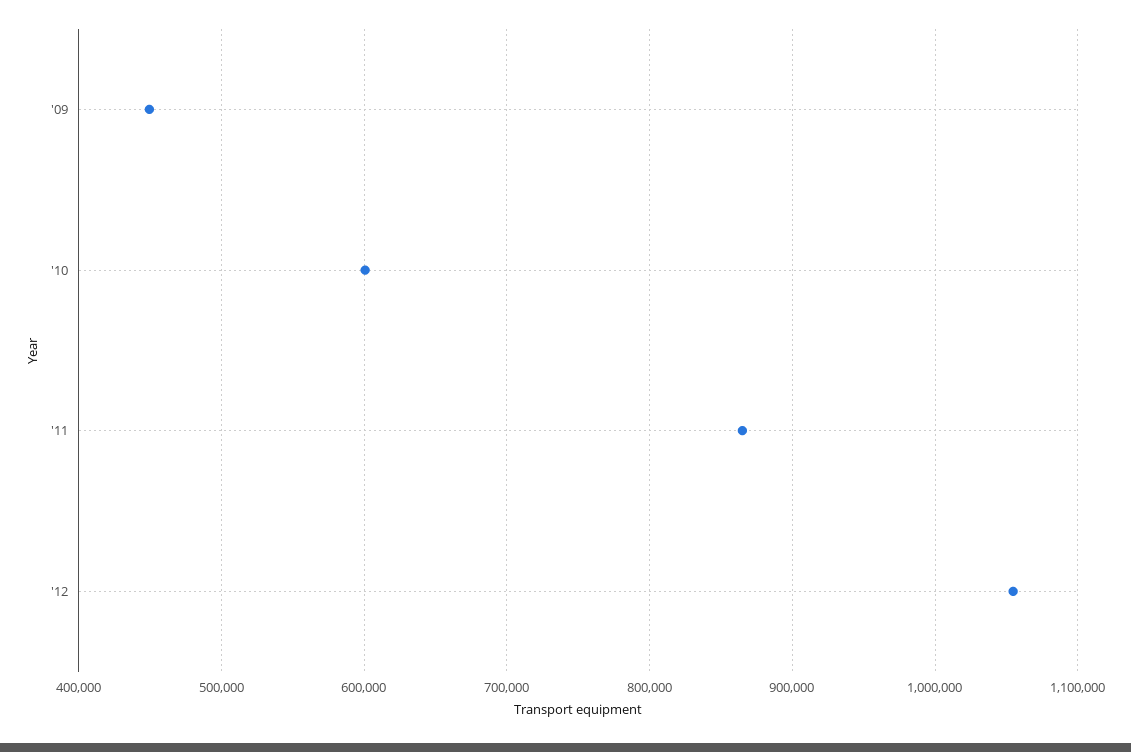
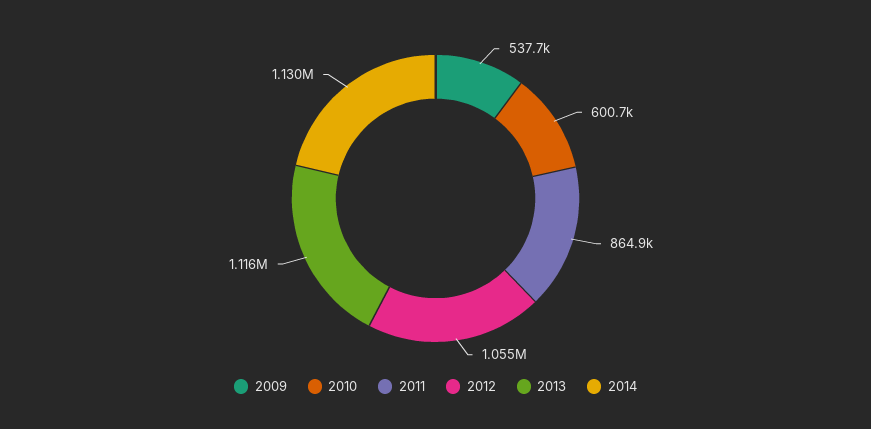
'09: 450000 -> 537700
2013: none -> 1116000
2014: none -> 1130000

